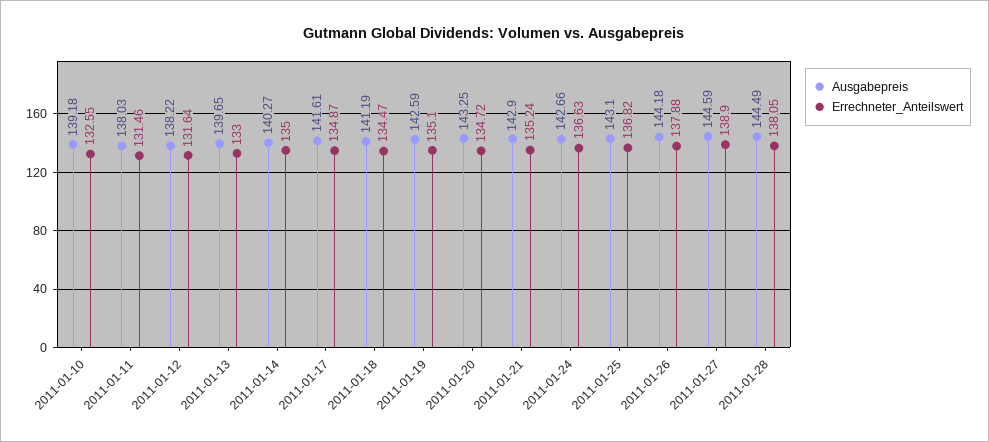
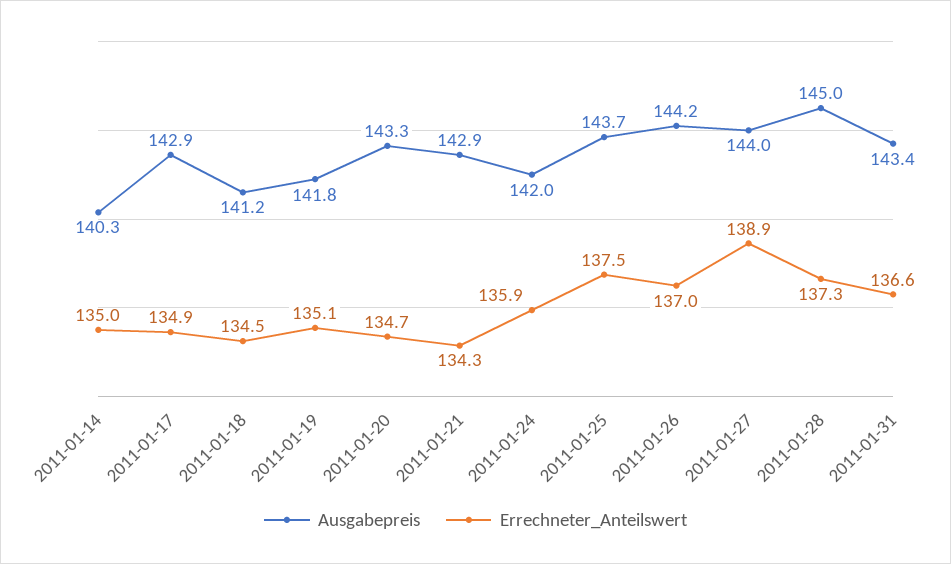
Ausgabepreis, 2011-01-10: 139.18 -> none
Errechneter_Anteilswert, 2011-01-10: 132.55 -> none
Ausgabepreis, 2011-01-11: 138.03 -> none
Errechneter_Anteilswert, 2011-01-11: 131.46 -> none
Ausgabepreis, 2011-01-12: 138.22 -> none
Errechneter_Anteilswert, 2011-01-12: 131.64 -> none
Ausgabepreis, 2011-01-13: 139.65 -> none
Errechneter_Anteilswert, 2011-01-13: 133 -> none
Ausgabepreis, 2011-01-17: 141.61 -> 142.9
Ausgabepreis, 2011-01-19: 142.59 -> 141.8
Errechneter_Anteilswert, 2011-01-21: 135.24 -> 134.3
Ausgabepreis, 2011-01-24: 142.66 -> 142
Errechneter_Anteilswert, 2011-01-24: 136.63 -> 135.9
Ausgabepreis, 2011-01-25: 143.1 -> 143.7
Errechneter_Anteilswert, 2011-01-25: 136.82 -> 137.5
Errechneter_Anteilswert, 2011-01-26: 137.88 -> 137
Ausgabepreis, 2011-01-27: 144.59 -> 144
Ausgabepreis, 2011-01-28: 144.49 -> 145
Errechneter_Anteilswert, 2011-01-28: 138.05 -> 137.3
Ausgabepreis, 2011-01-31: none -> 143.4
Errechneter_Anteilswert, 2011-01-31: none -> 136.6

